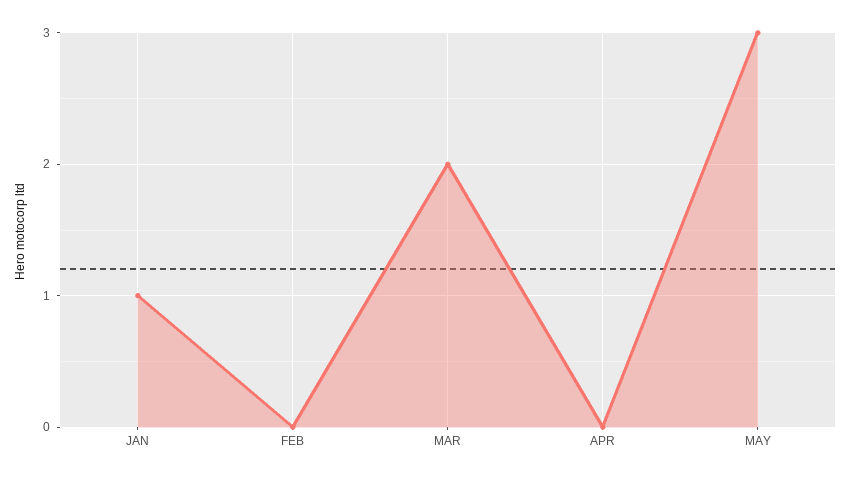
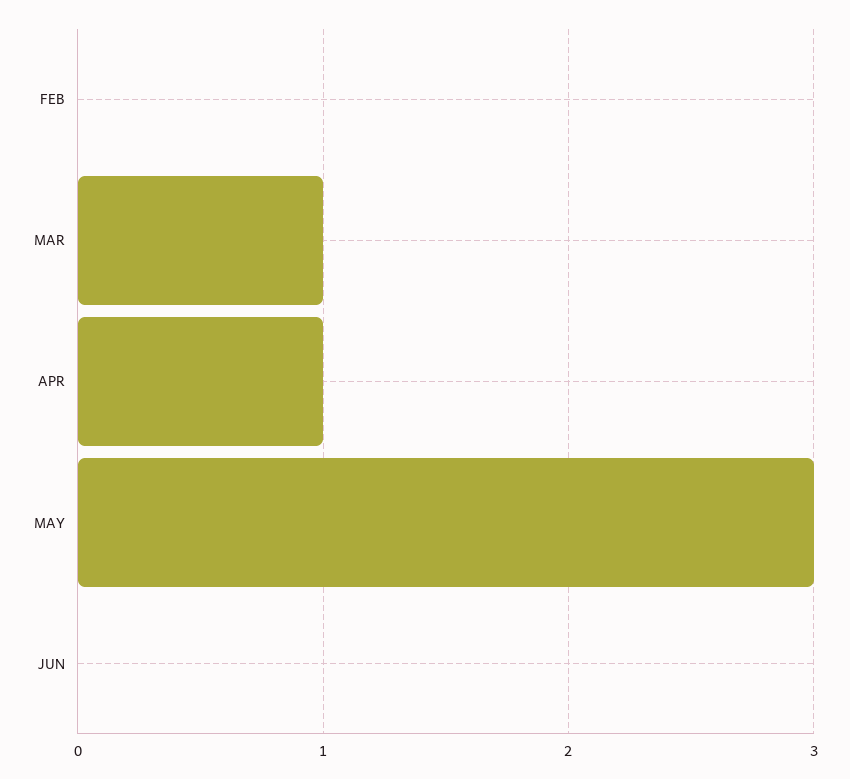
JAN: 1 -> none
MAR: 2 -> 1
APR: 0 -> 1
JUN: none -> 0

